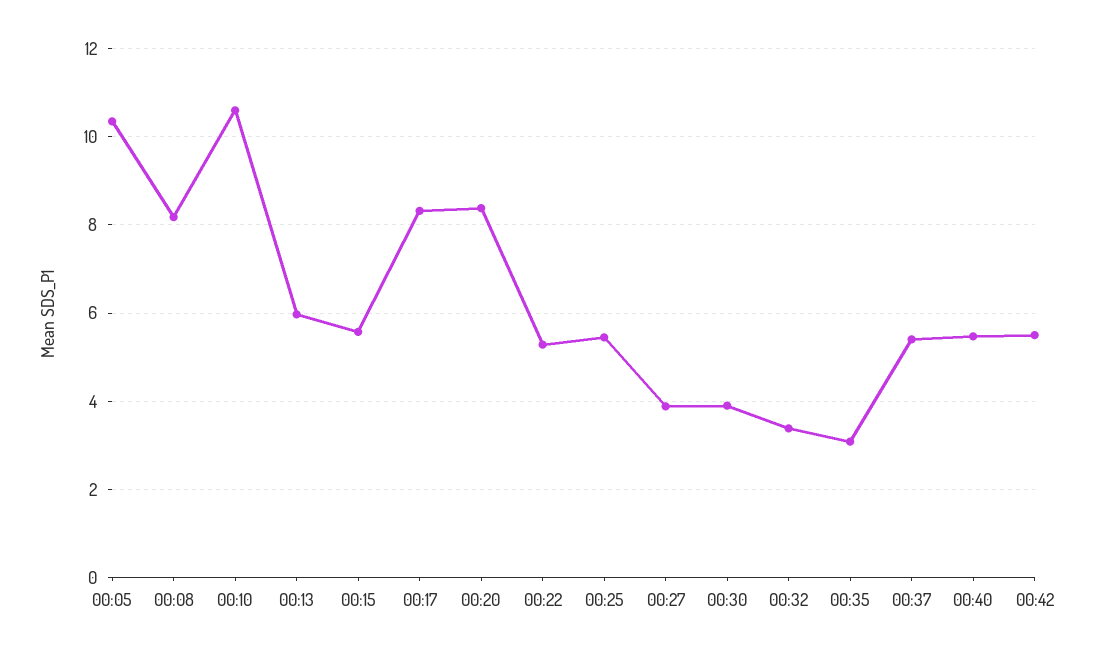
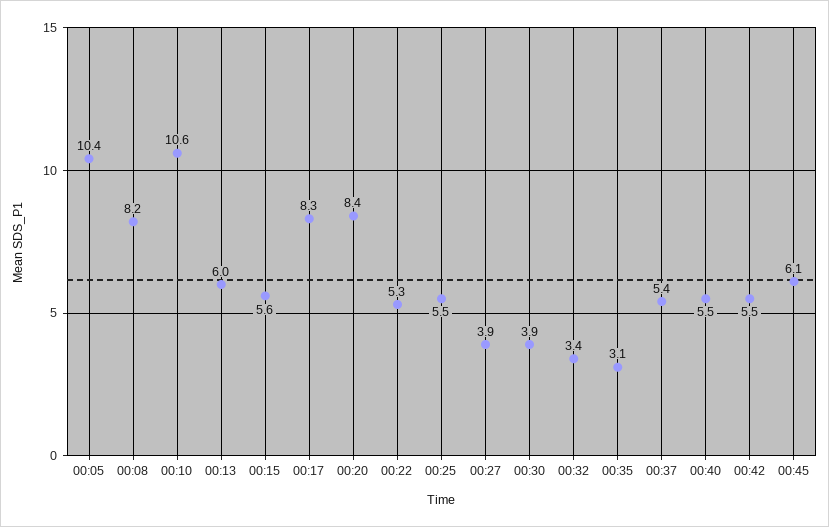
00:45: none -> 6.1

